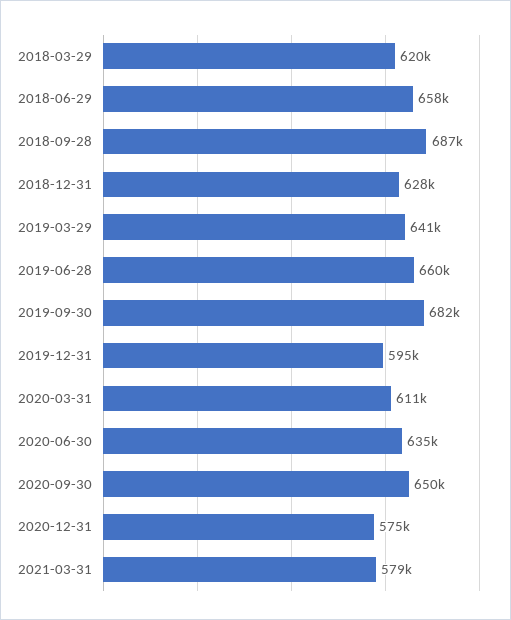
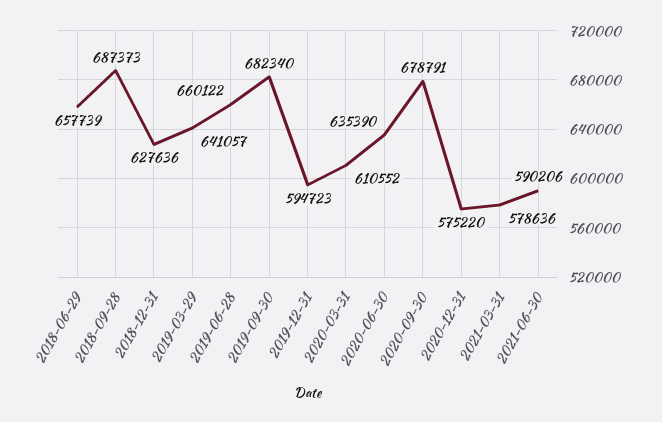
2018-03-29: 620000 -> none
2020-09-30: 650000 -> 678791
2021-06-30: none -> 590206

